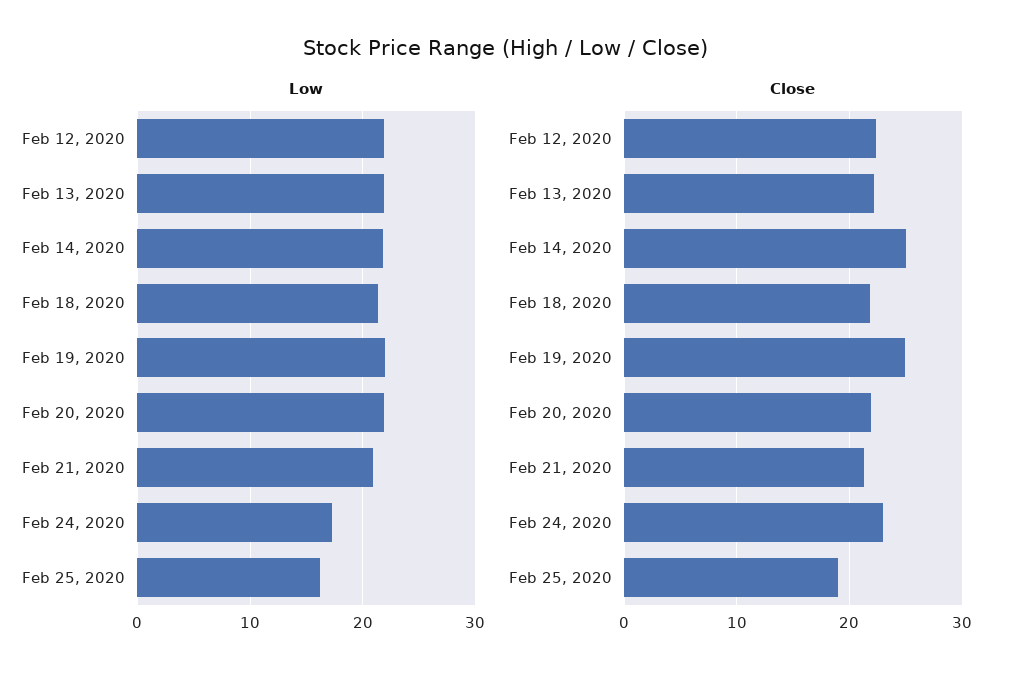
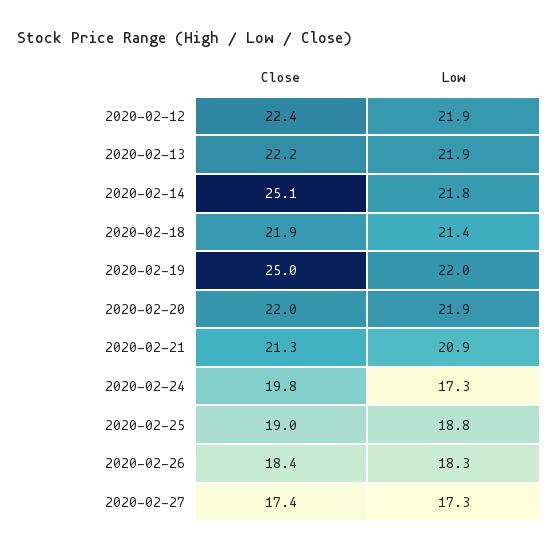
Low, Feb 25, 2020: 16 -> 18.8
Close, Feb 24, 2020: 23 -> 19.8
Close, 2020-02-26: none -> 18.4
Low, 2020-02-26: none -> 18.3
Close, 2020-02-27: none -> 17.4
Low, 2020-02-27: none -> 17.3

